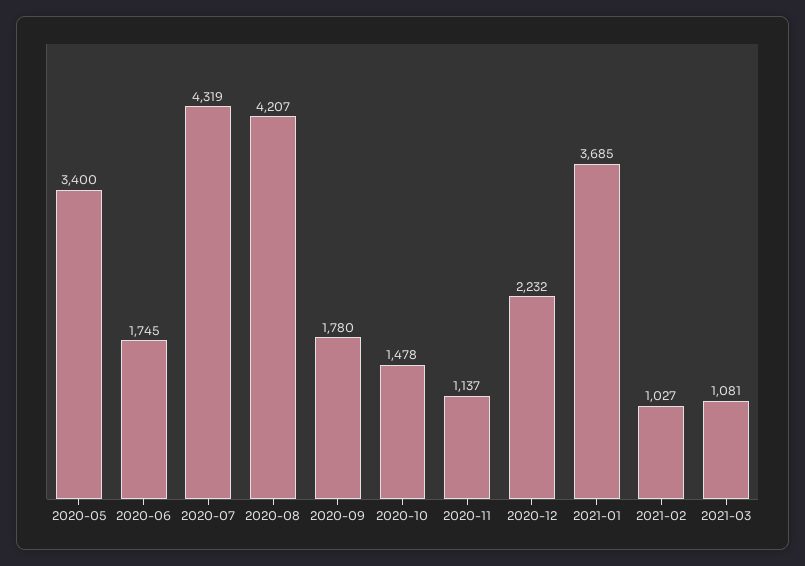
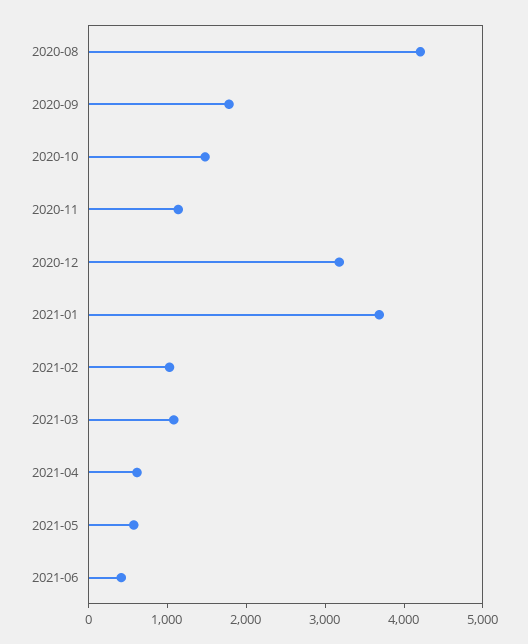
2020-05: 3400 -> none
2020-06: 1745 -> none
2020-07: 4319 -> none
2020-12: 2232 -> 3200
2021-04: none -> 600
2021-05: none -> 600
2021-06: none -> 400

